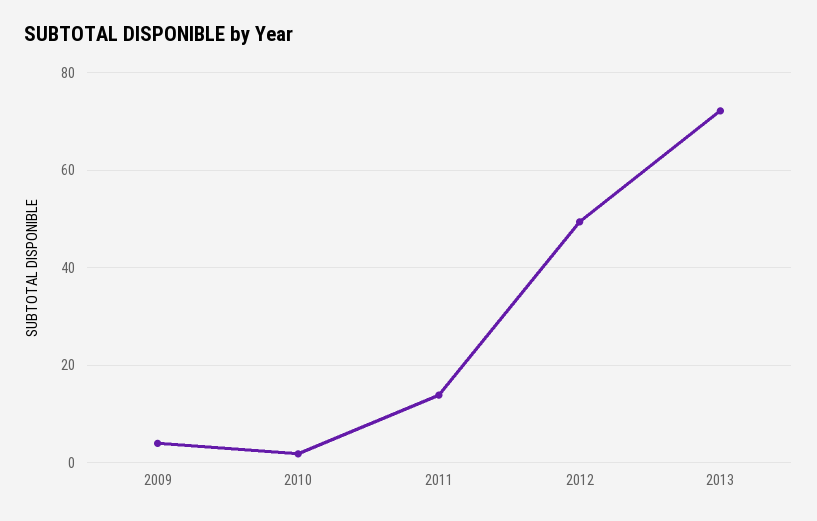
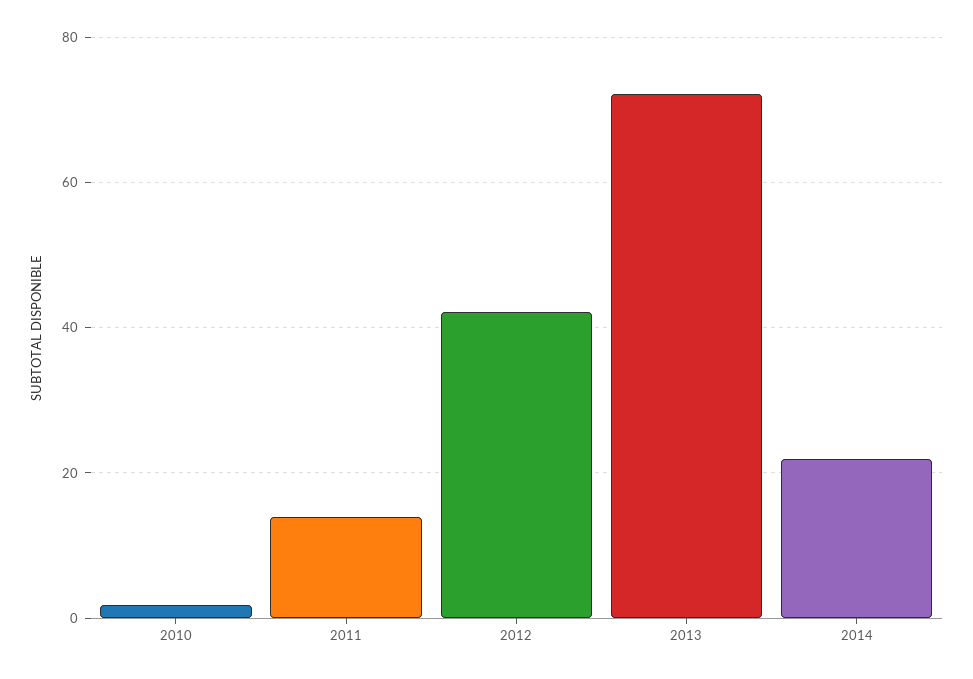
2009: 4 -> none
2012: 50 -> 42
2014: none -> 22

